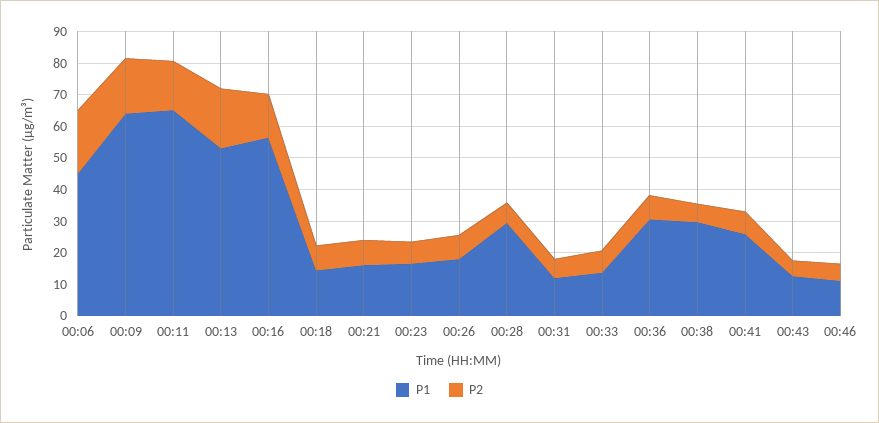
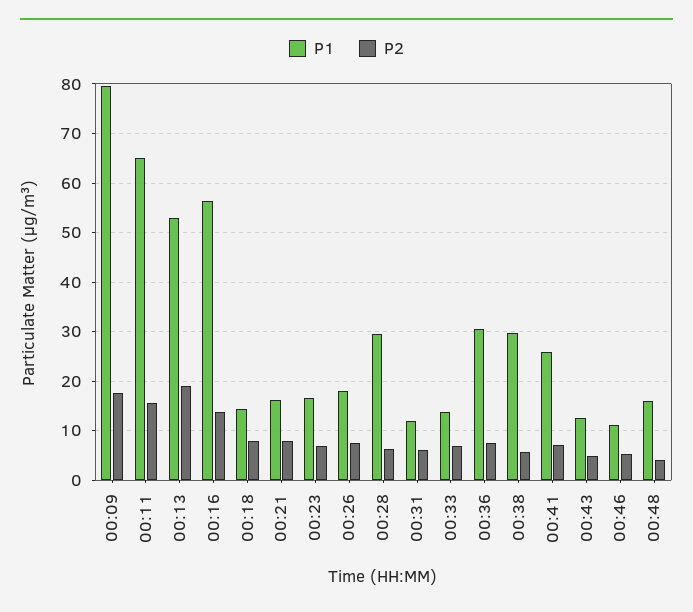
P1, 00:06: 45 -> none
P2, 00:06: 20 -> none
P1, 00:09: 65 -> 80
P1, 00:48: none -> 16
P2, 00:48: none -> 4

